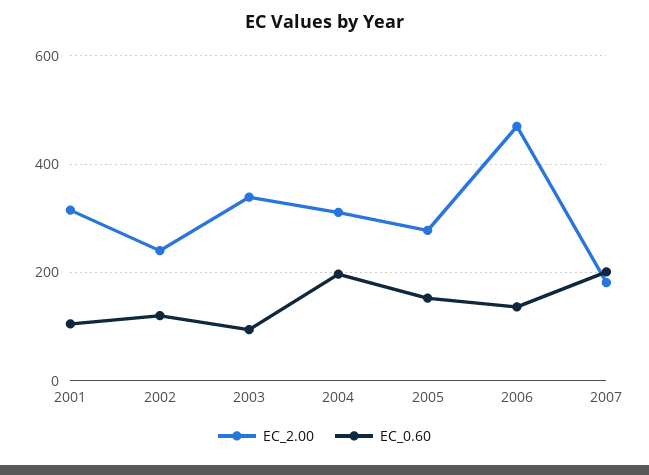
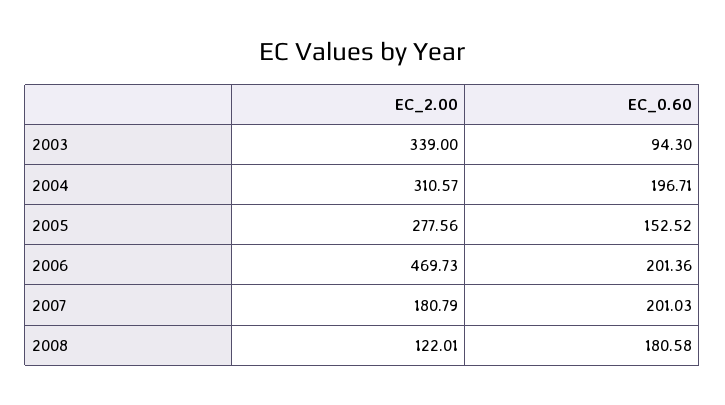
EC_2.00, 2001: 320 -> none
EC_0.60, 2001: 100 -> none
EC_2.00, 2002: 240 -> none
EC_0.60, 2002: 120 -> none
EC_0.60, 2006: 140 -> 201.36
EC_2.00, 2008: none -> 122.01
EC_0.60, 2008: none -> 180.58

